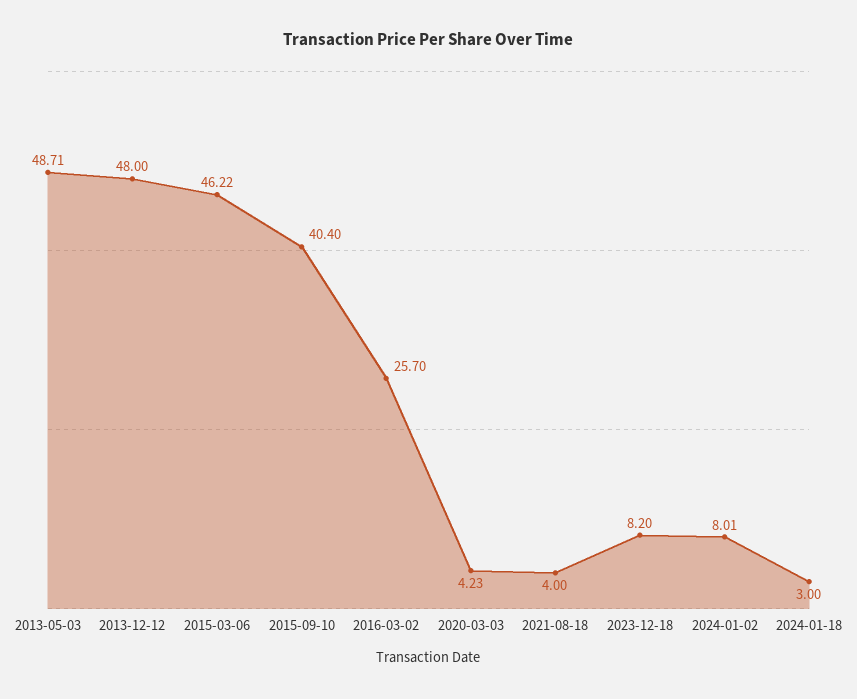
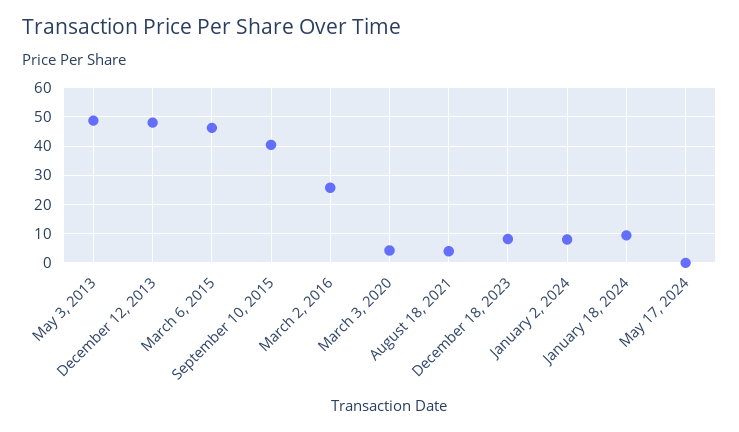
2024-01-18: 3 -> 10
May 17, 2024: none -> 0

